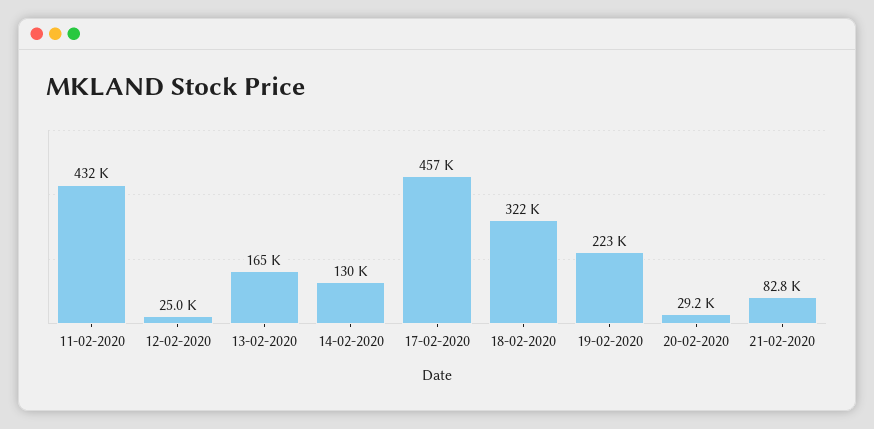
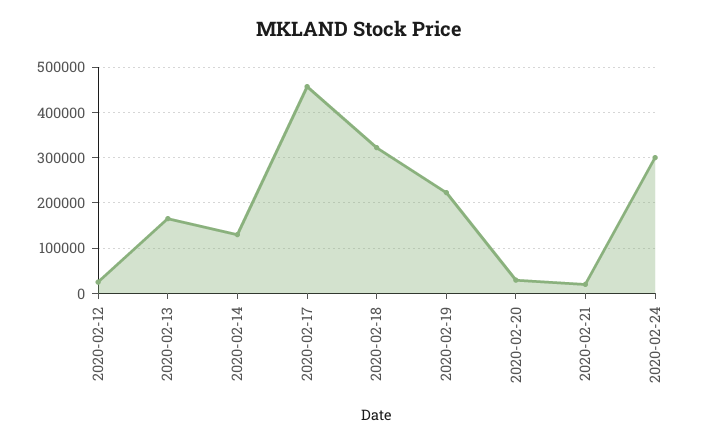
11-02-2020: 432000 -> none
21-02-2020: 82800 -> 20000
2020-02-24: none -> 300000

